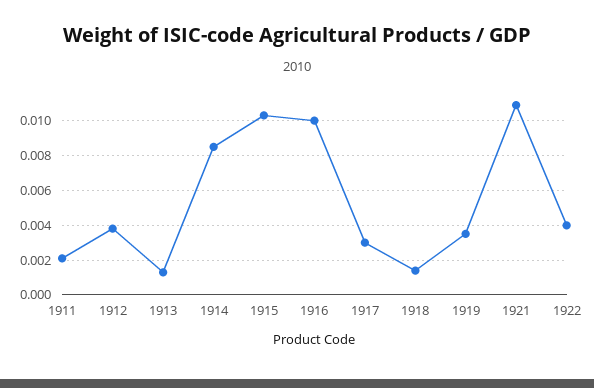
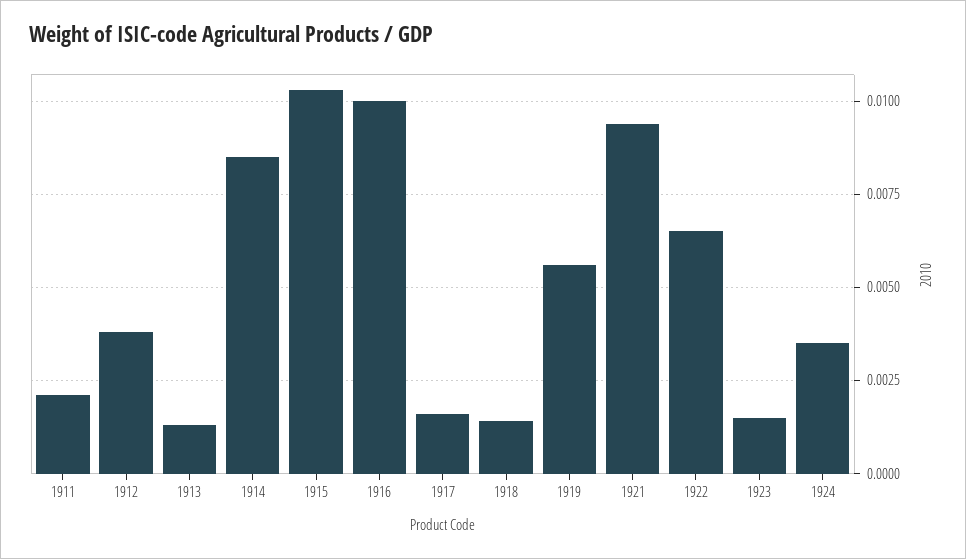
1917: 0.003 -> 0.0015
1919: 0.0035 -> 0.0055
1921: 0.011 -> 0.0095
1922: 0.004 -> 0.0065
1923: none -> 0.0015
1924: none -> 0.0035

